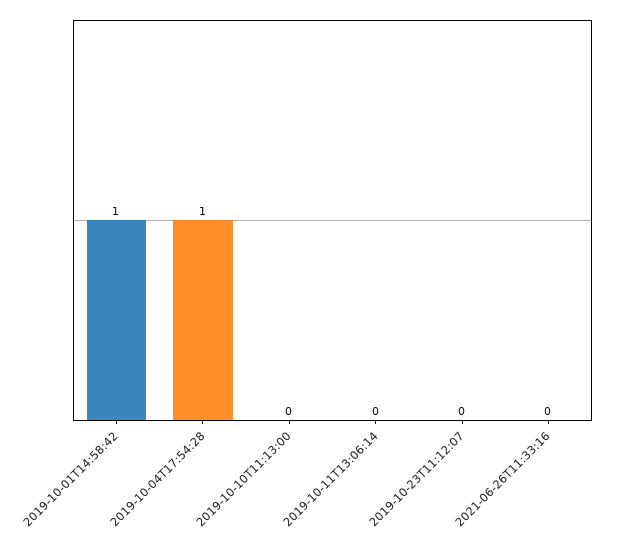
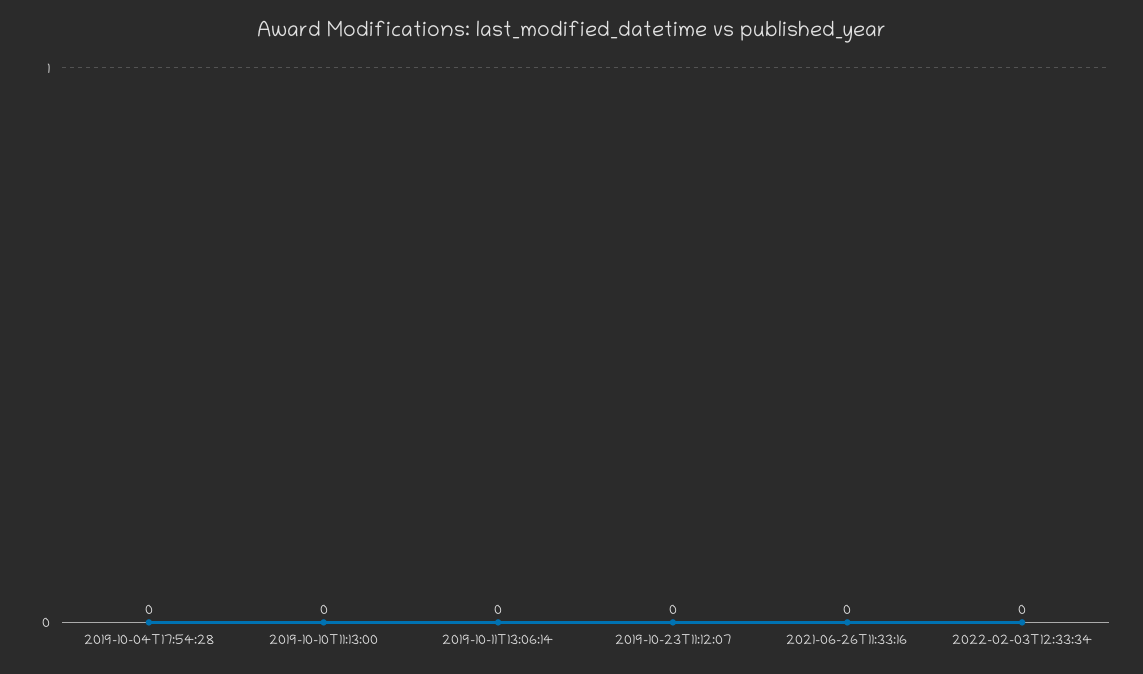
2019-10-01T14:58:42: 1 -> none
2019-10-04T17:54:28: 1 -> 0
2022-02-03T12:33:34: none -> 0

